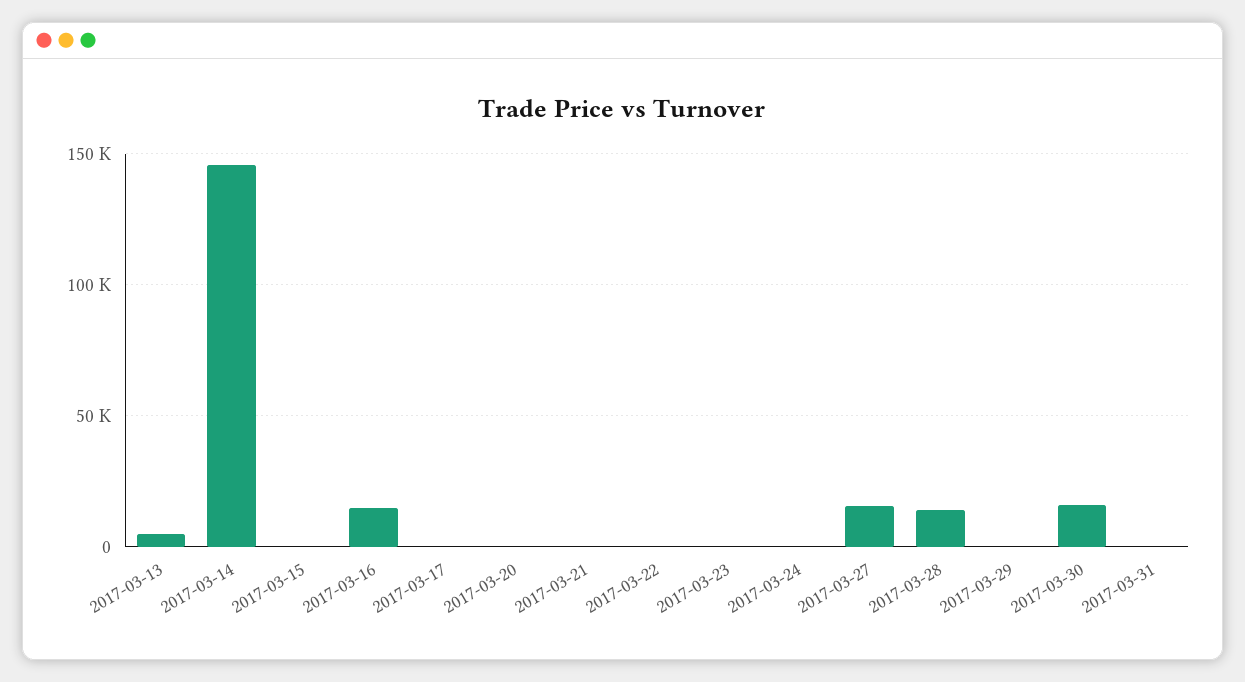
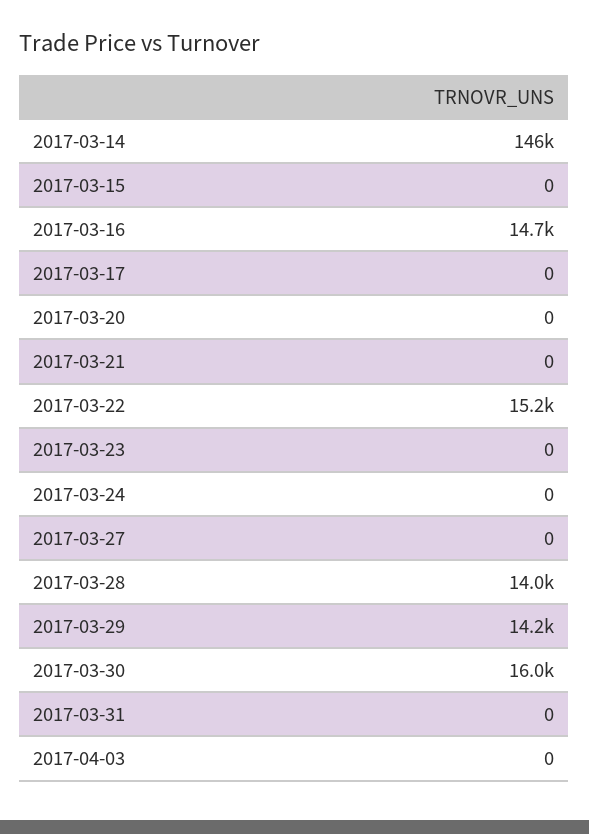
2017-03-13: 5000 -> none
2017-03-22: 0 -> 15200
2017-03-27: 15000 -> 0
2017-03-29: 0 -> 14200
2017-04-03: none -> 0

